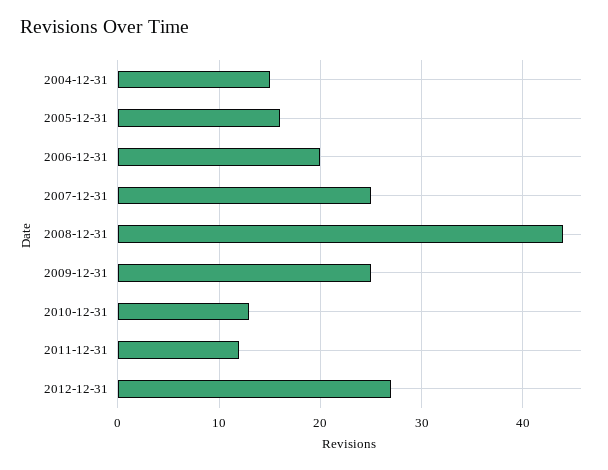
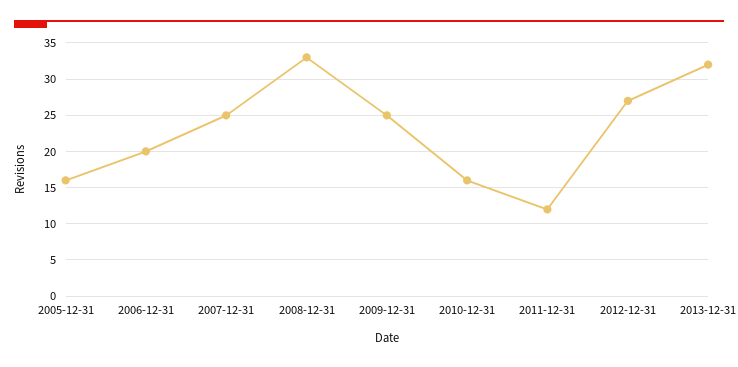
2004-12-31: 15 -> none
2008-12-31: 44 -> 33
2010-12-31: 13 -> 16
2013-12-31: none -> 32

